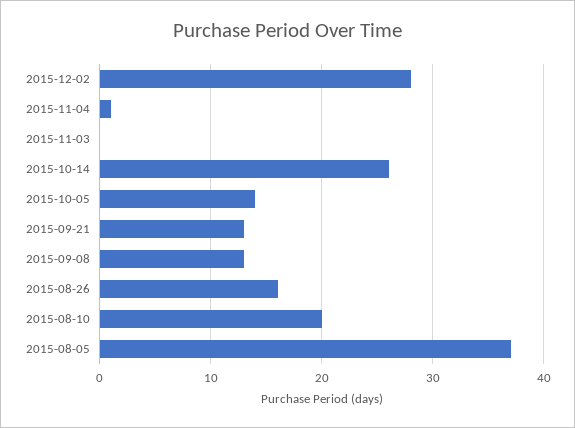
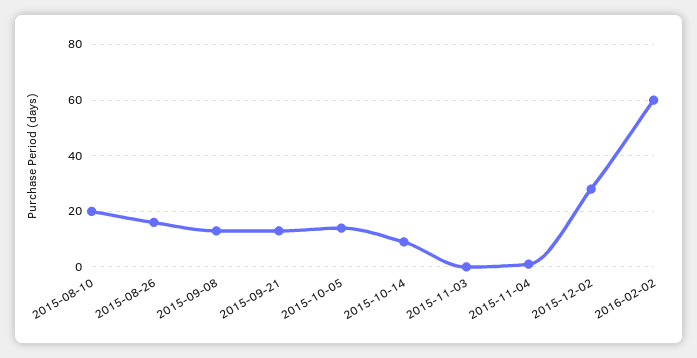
2015-10-14: 26 -> 10
2015-08-05: 37 -> none
2016-02-02: none -> 60

